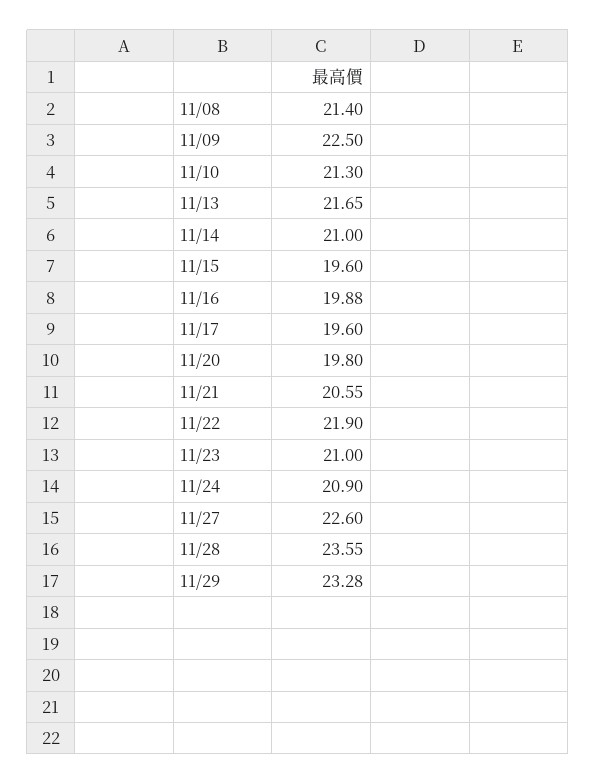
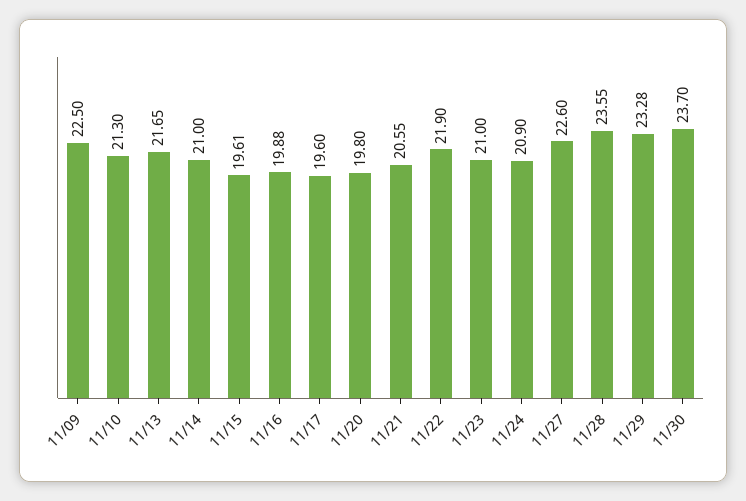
11/08: 21.4 -> none
11/15: 19.6 -> 19.61
11/30: none -> 23.7

